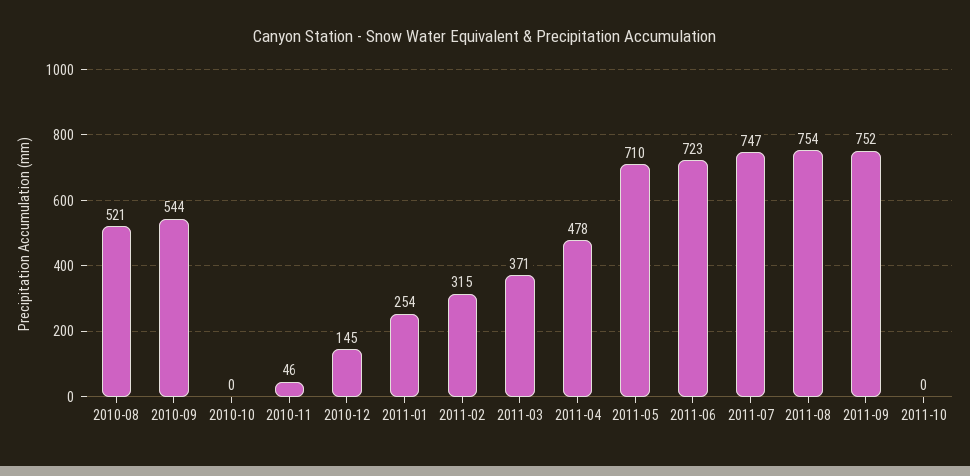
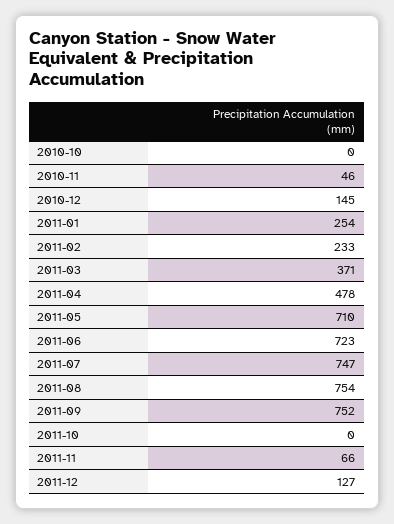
2010-08: 521 -> none
2010-09: 544 -> none
2011-02: 315 -> 233
2011-11: none -> 66
2011-12: none -> 127

